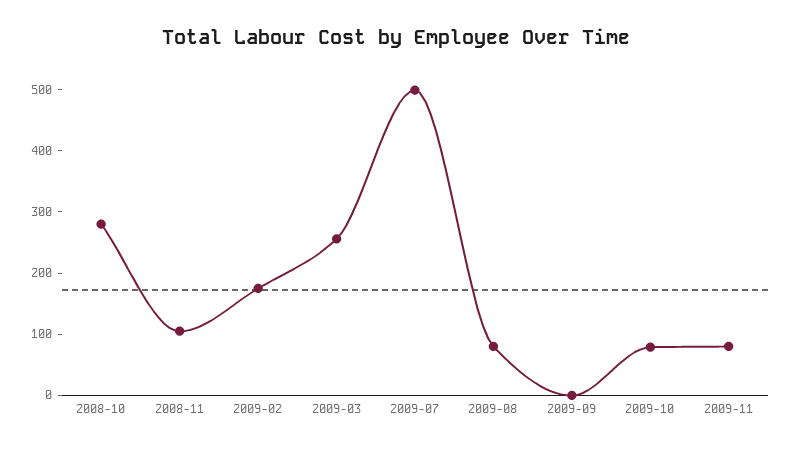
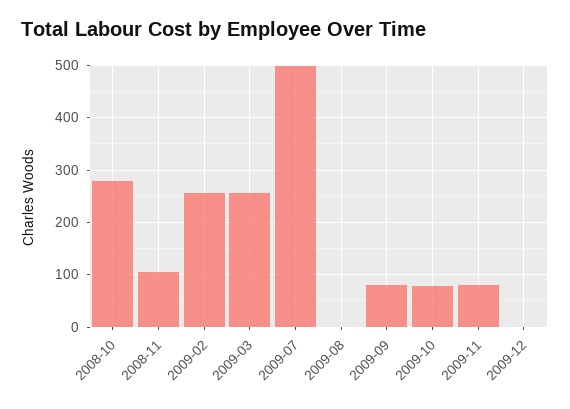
2009-02: 180 -> 260
2009-08: 80 -> 0
2009-09: 0 -> 80
2009-12: none -> 0

